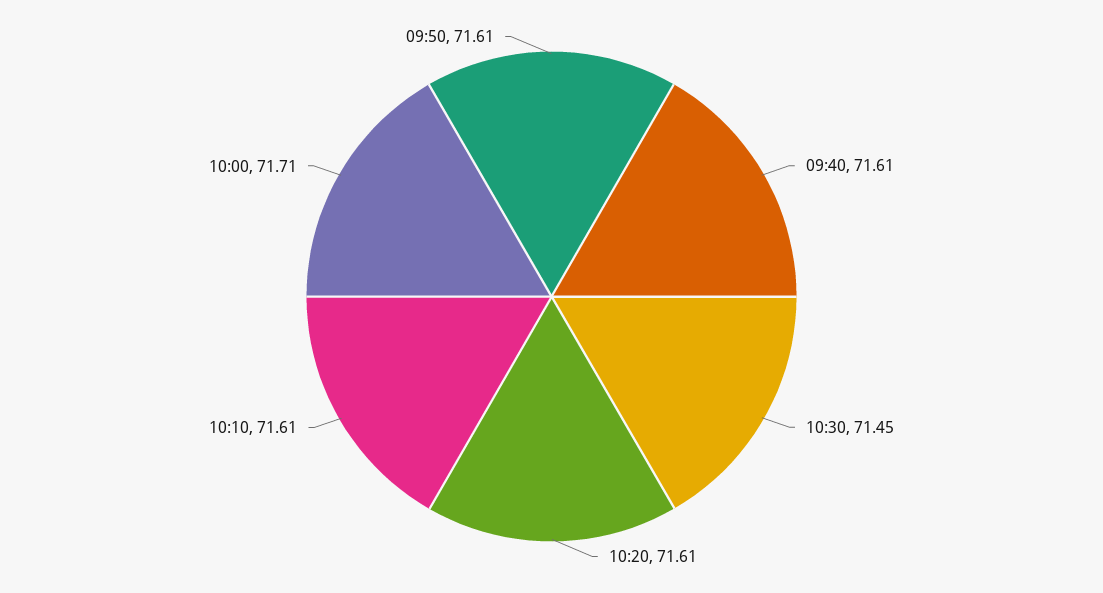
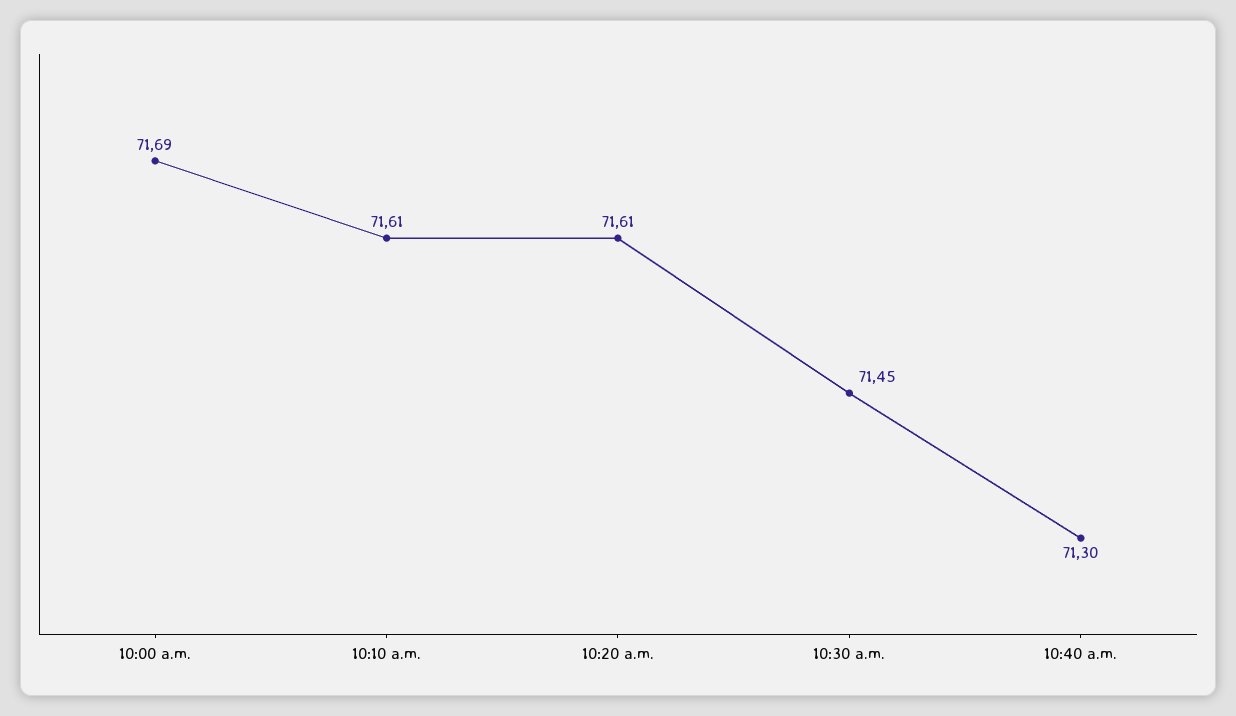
09:40: 71.61 -> none
10:00: 71.71 -> 71.69
09:50: 71.61 -> none
10:40 a.m.: none -> 71.3

